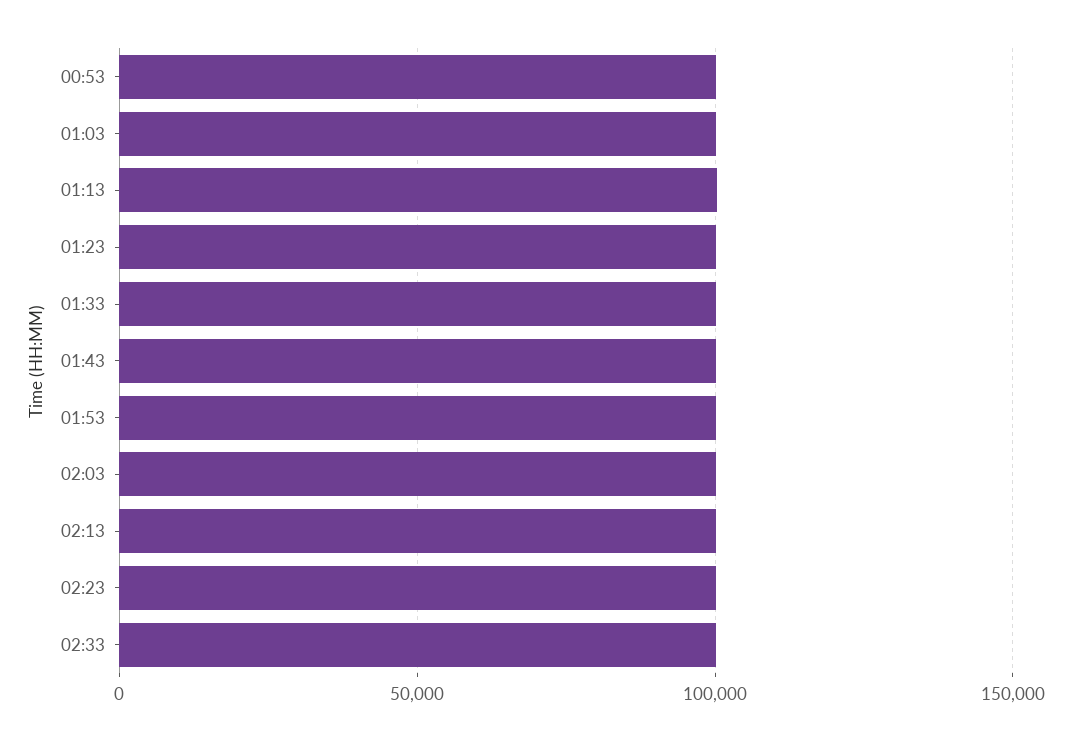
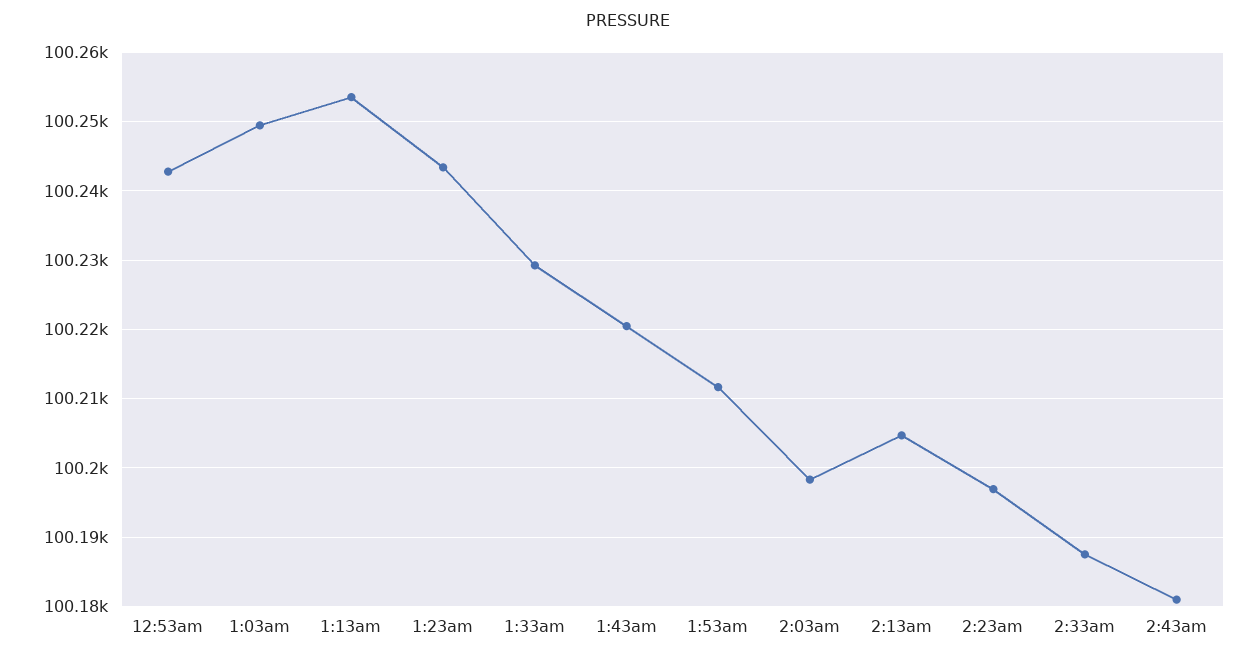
2:43am: none -> 100181

